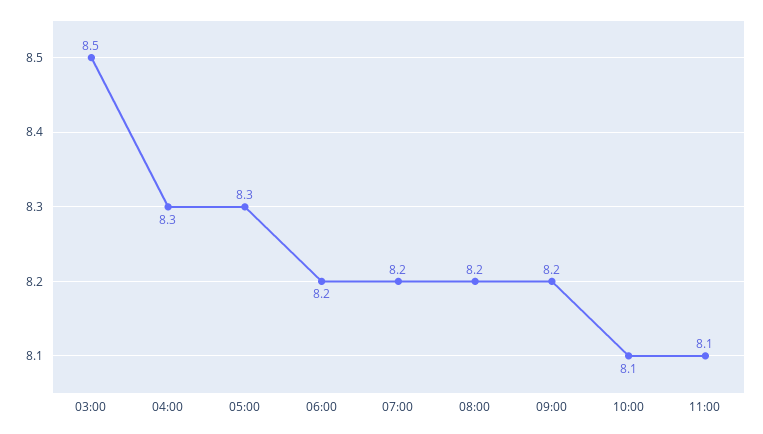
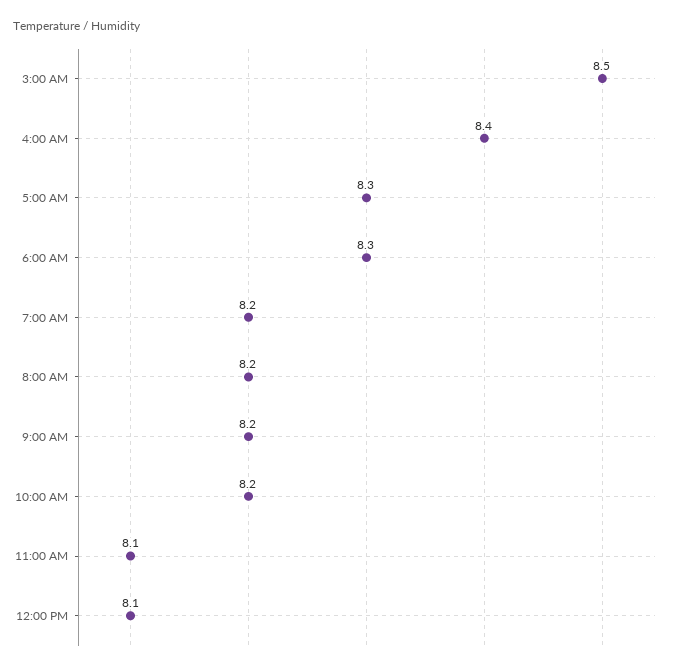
04:00: 8.3 -> 8.4
06:00: 8.2 -> 8.3
10:00: 8.1 -> 8.2
12:00 PM: none -> 8.1

